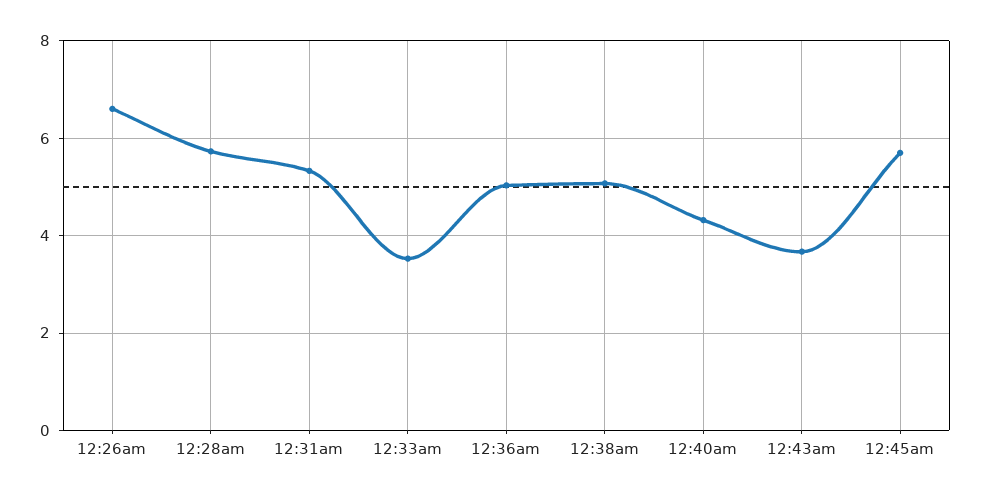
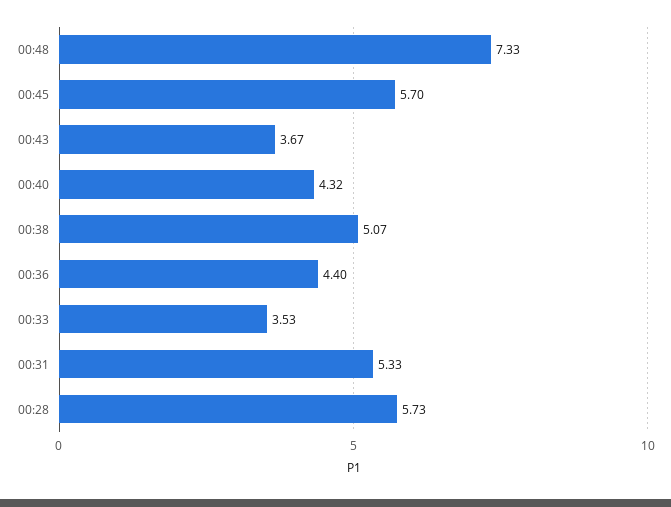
12:26am: 6.6 -> none
12:36am: 5 -> 4.4
00:48: none -> 7.33

